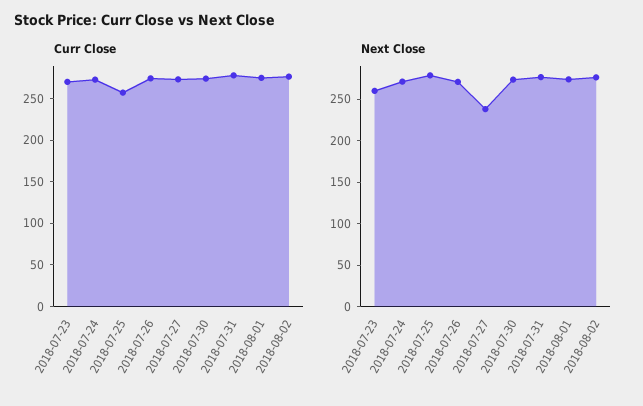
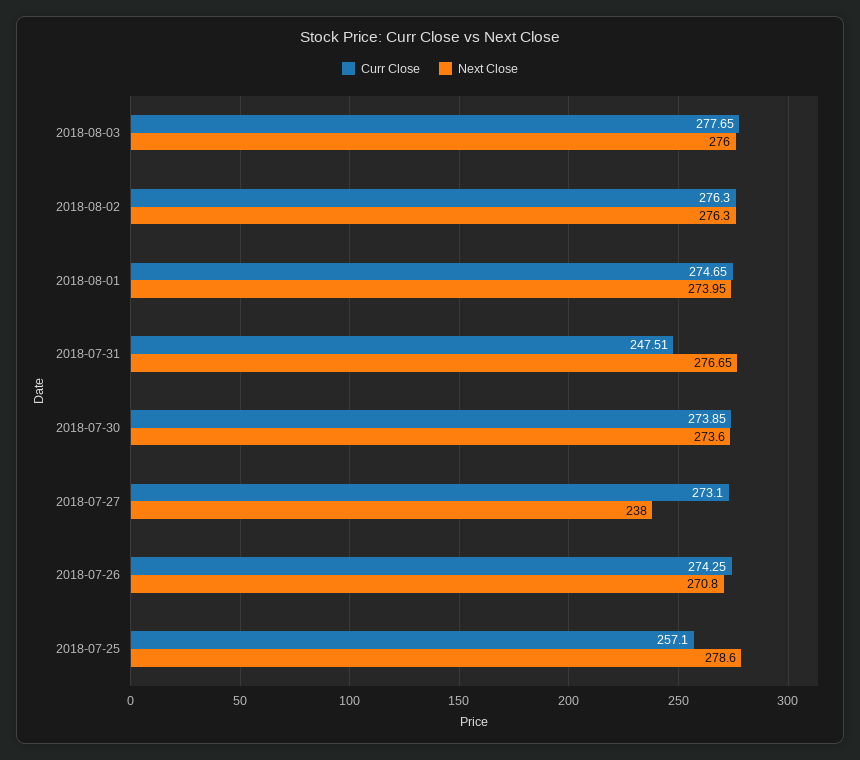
Curr Close, 2018-07-23: 270 -> none
Curr Close, 2018-07-24: 270 -> none
Curr Close, 2018-07-31: 280 -> 247.51
Next Close, 2018-07-23: 260 -> none
Next Close, 2018-07-24: 270 -> none
Curr Close, 2018-08-03: none -> 277.65
Next Close, 2018-08-03: none -> 276

